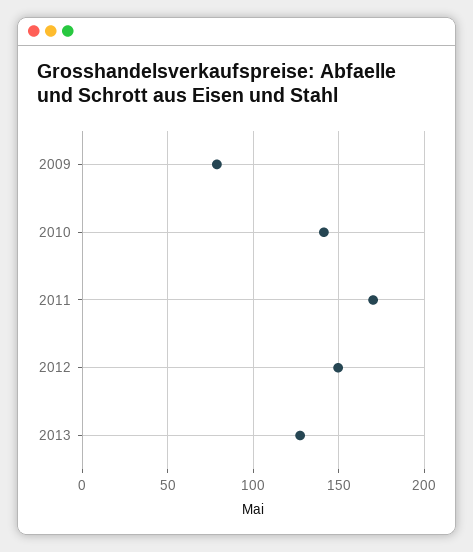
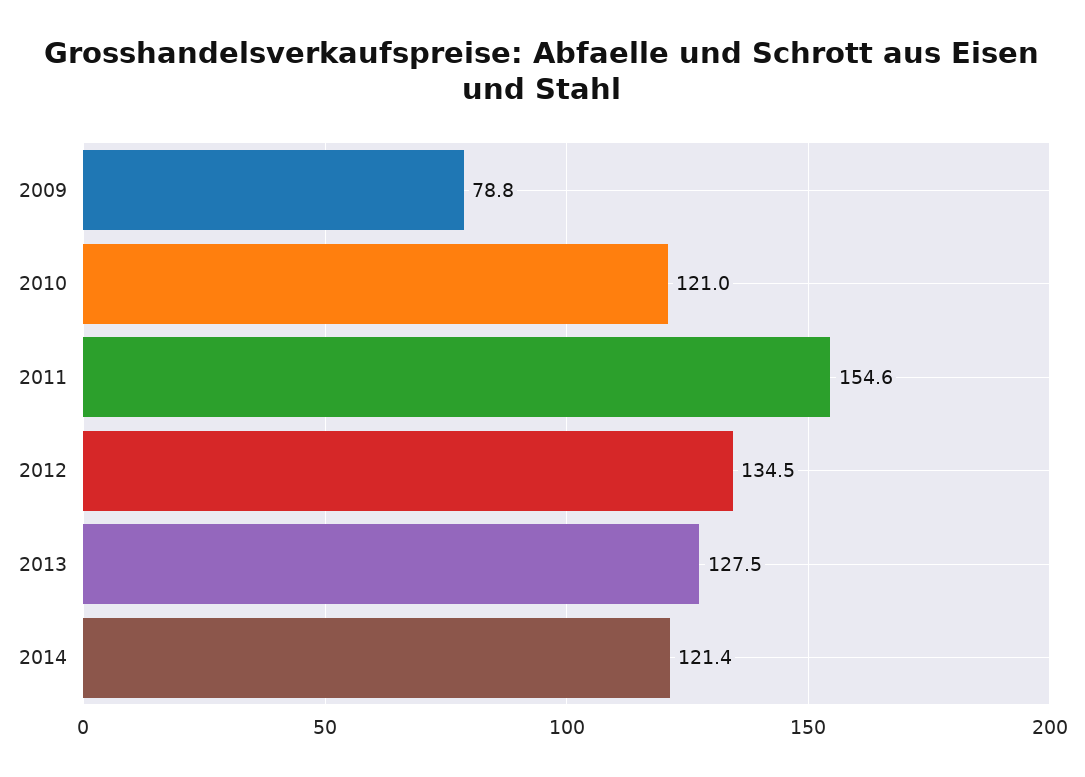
2010: 140 -> 121
2011: 170 -> 154.6
2012: 150 -> 134.5
2014: none -> 121.4

